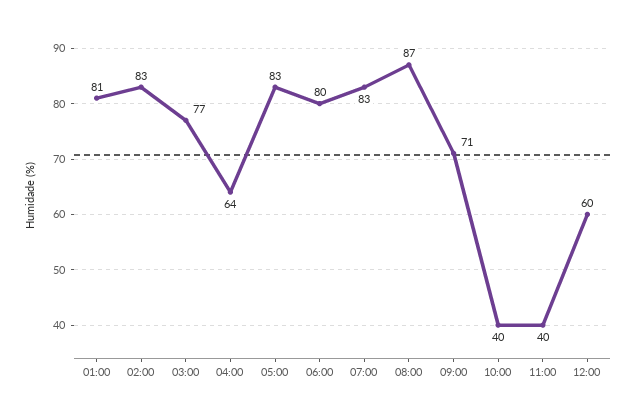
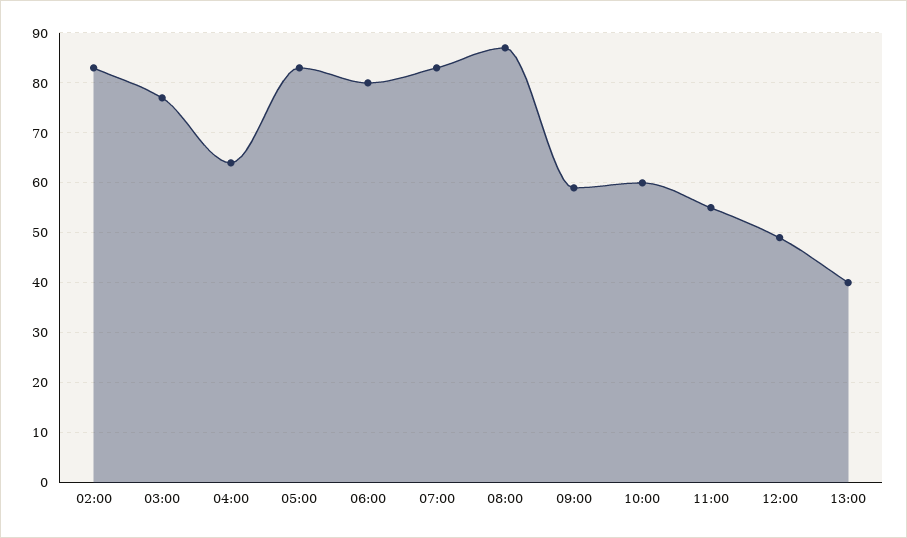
01:00: 81 -> none
09:00: 71 -> 60
10:00: 40 -> 60
11:00: 40 -> 55
12:00: 60 -> 50
13:00: none -> 40

